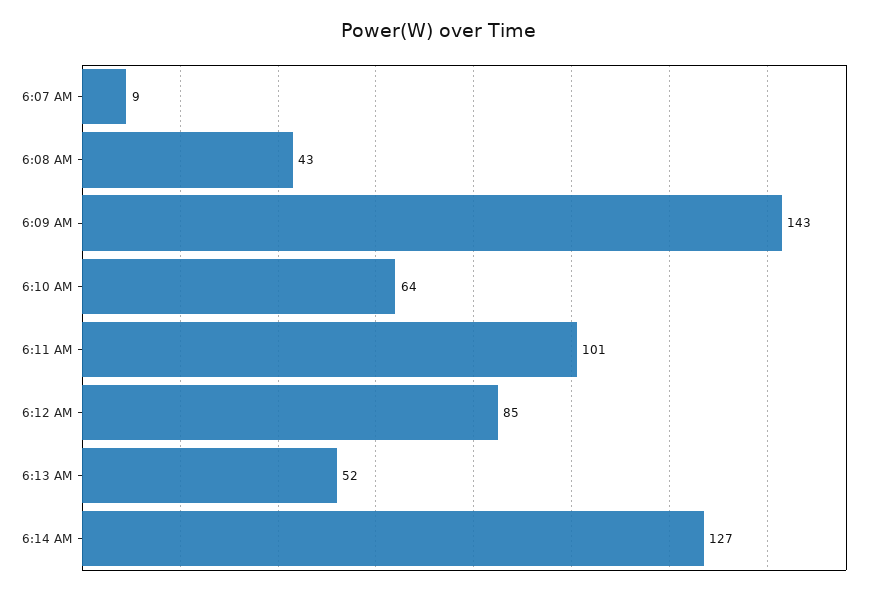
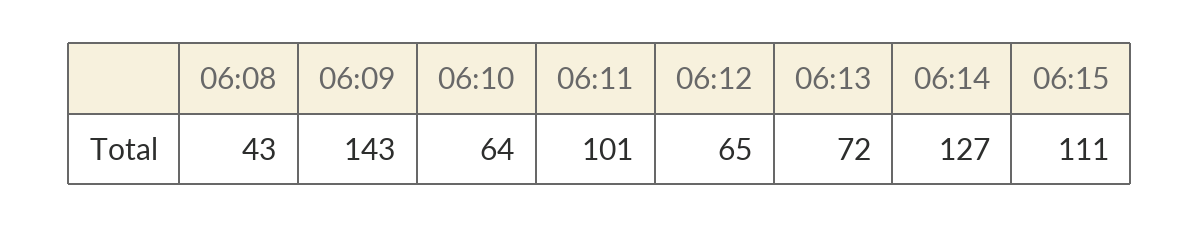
6:07 AM: 9 -> none
6:12 AM: 85 -> 65
6:13 AM: 52 -> 72
06:15: none -> 111

